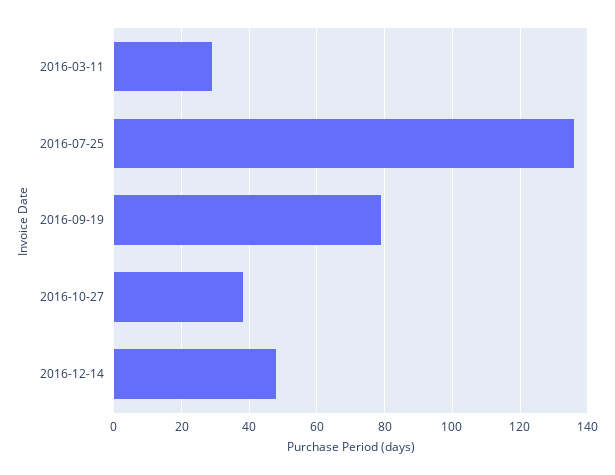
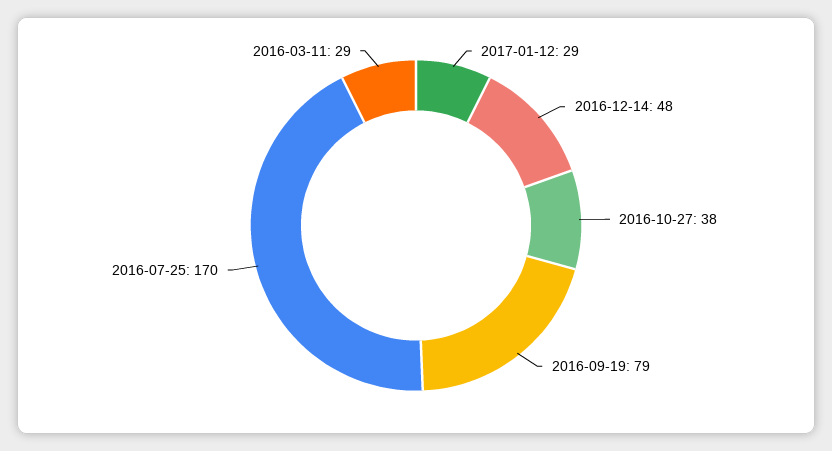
2016-07-25: 135 -> 170
2017-01-12: none -> 29

